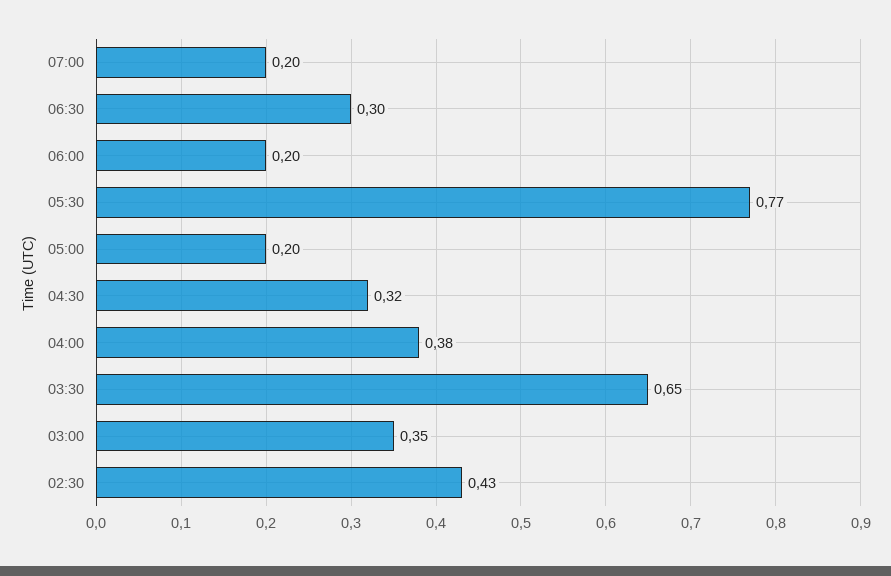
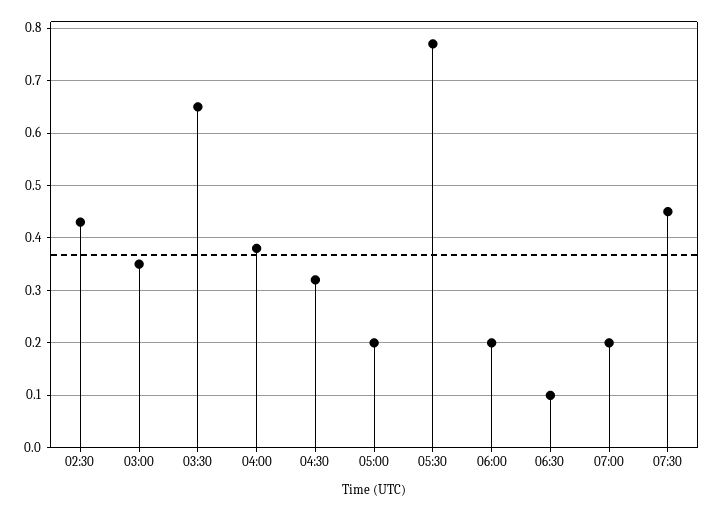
06:30: 0.3 -> 0.1
07:30: none -> 0.45

